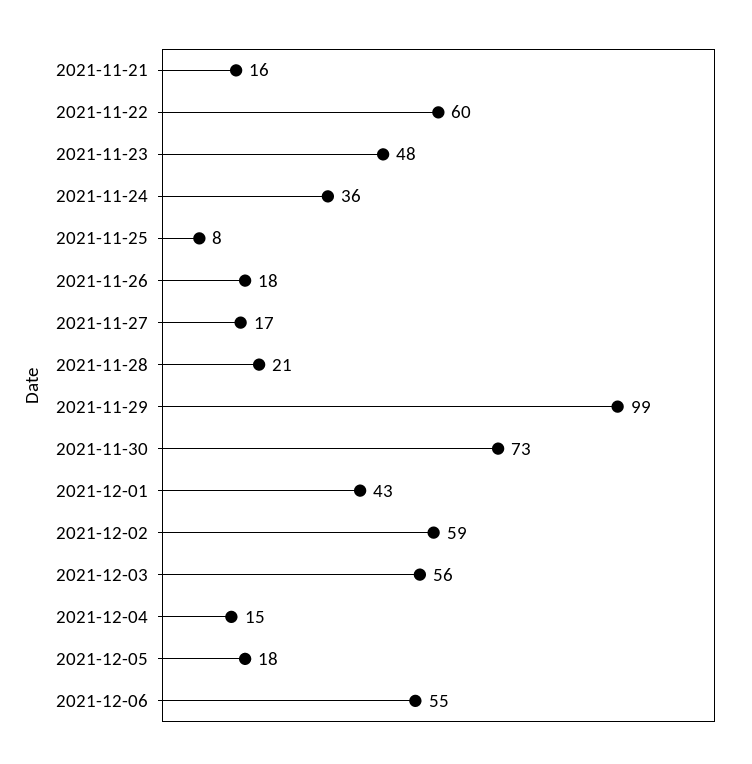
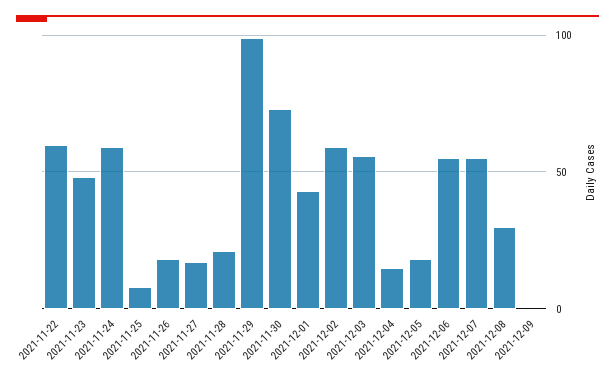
2021-11-21: 16 -> none
2021-11-24: 36 -> 60
2021-12-07: none -> 55
2021-12-08: none -> 30
2021-12-09: none -> 0

